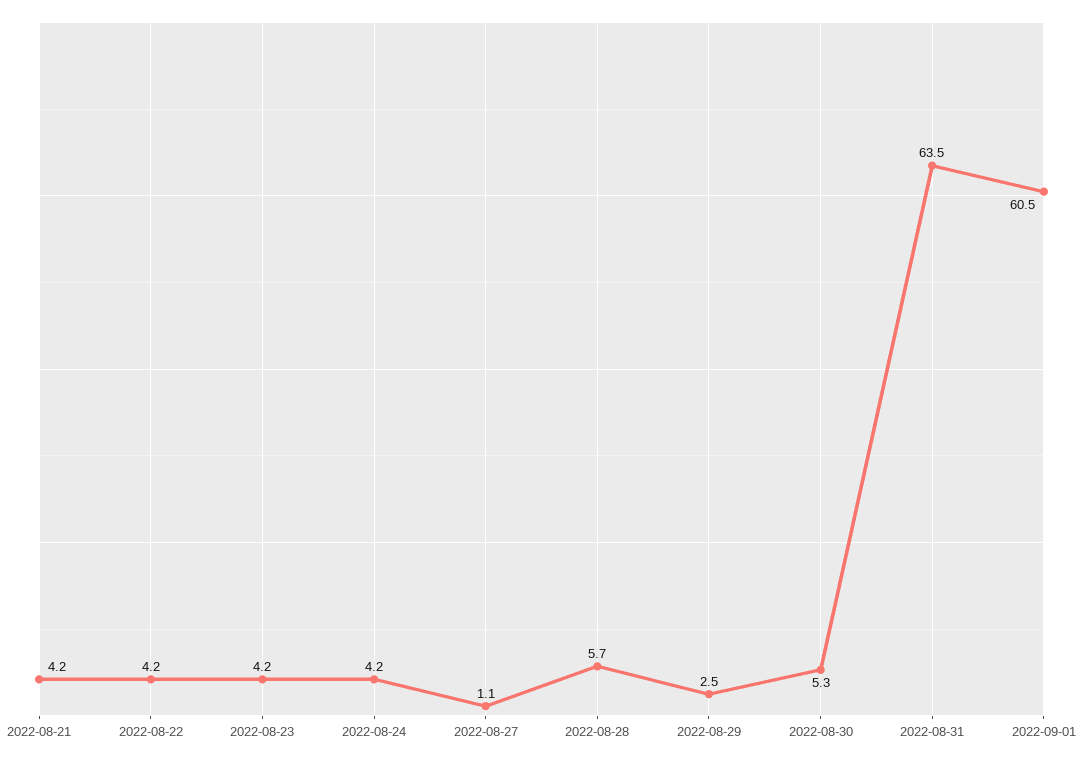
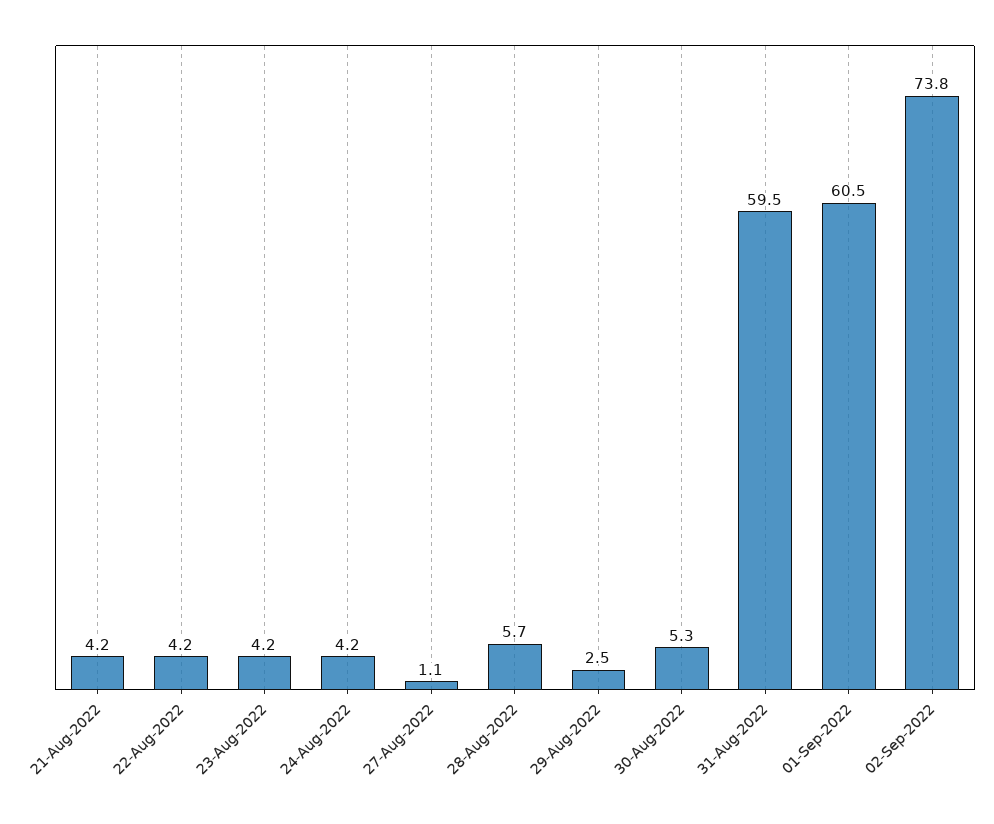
2022-08-31: 63.5 -> 59.5
02-Sep-2022: none -> 73.8

